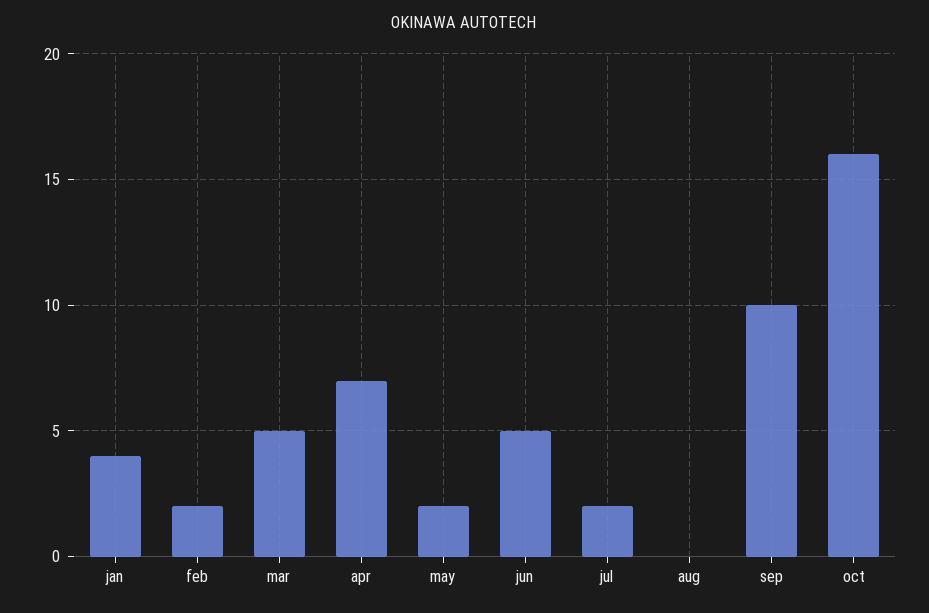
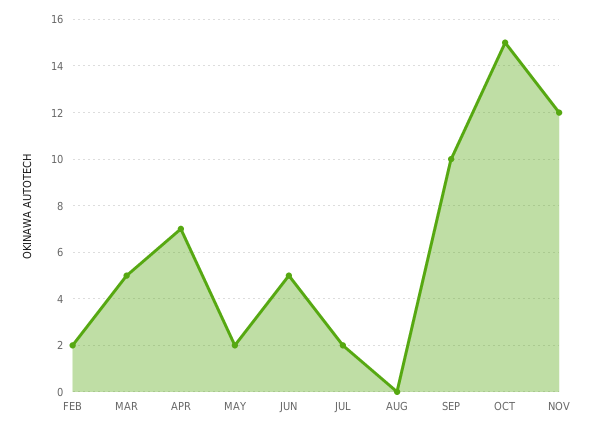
jan: 4 -> none
oct: 16 -> 15
NOV: none -> 12

